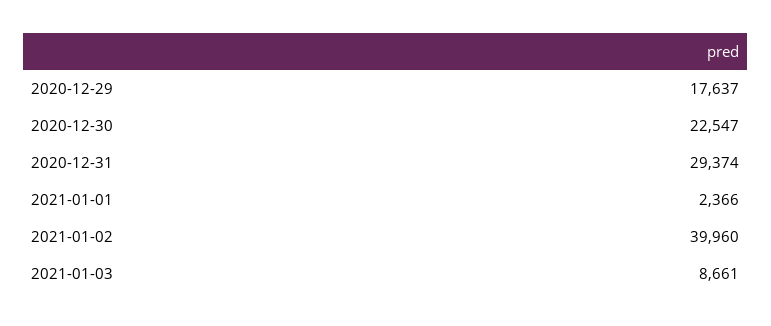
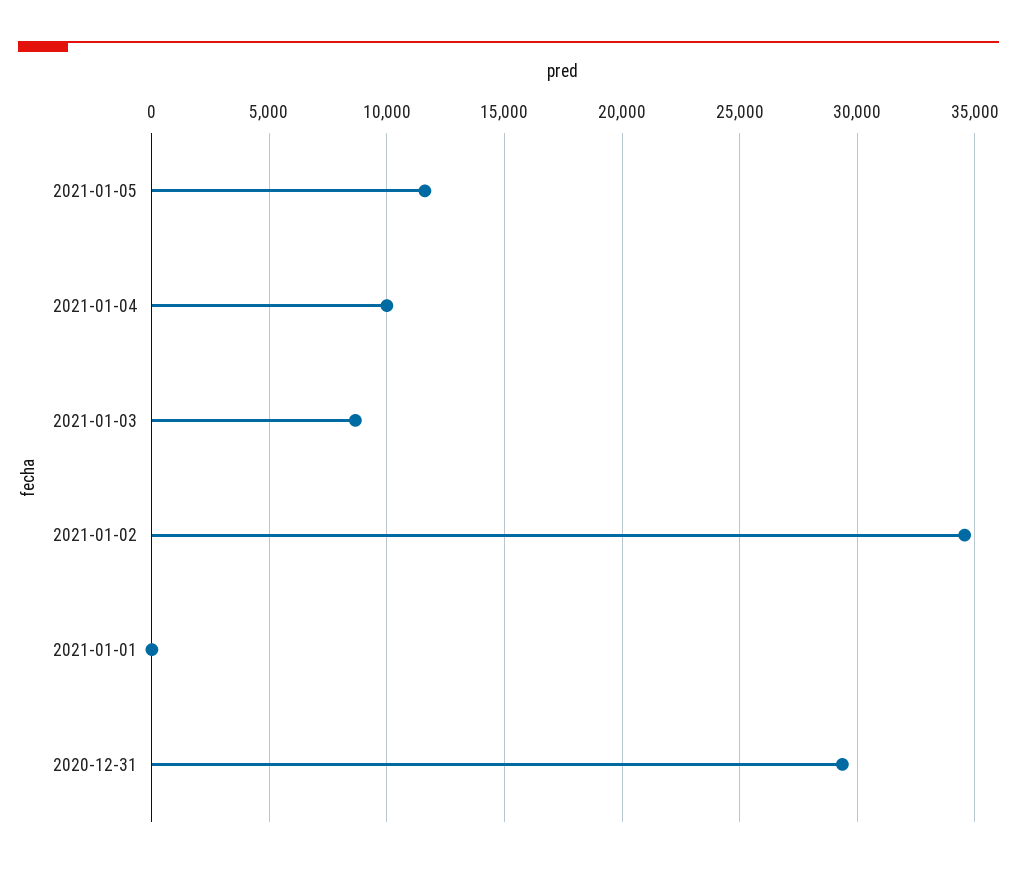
2020-12-29: 17637 -> none
2020-12-30: 22547 -> none
2021-01-01: 2366 -> 0
2021-01-02: 39960 -> 34500
2021-01-05: none -> 11500
2021-01-04: none -> 10000

